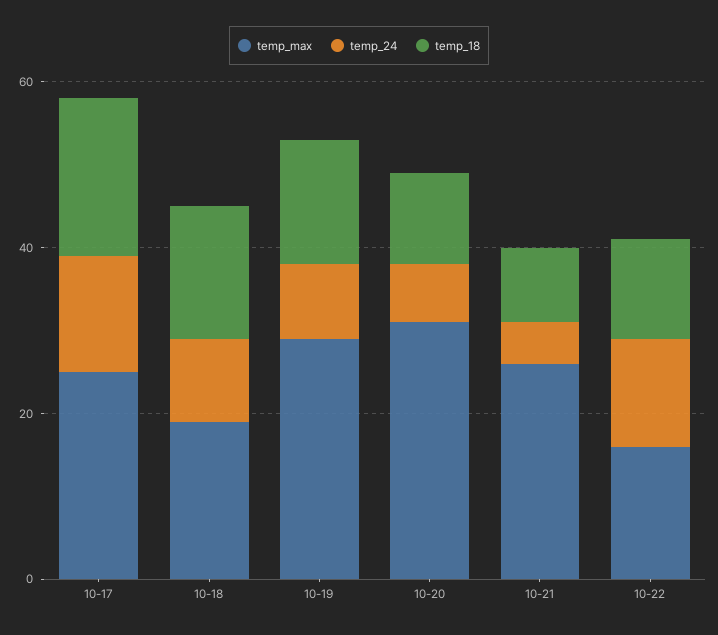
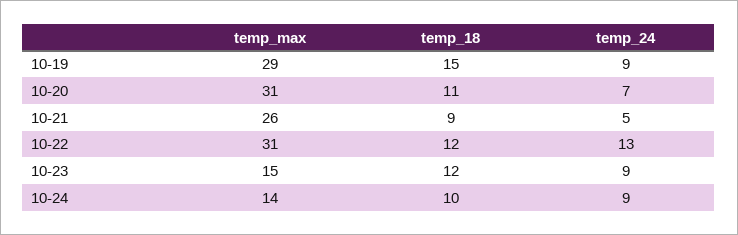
temp_max, 10-17: 25 -> none
temp_24, 10-17: 15 -> none
temp_18, 10-17: 20 -> none
temp_max, 10-18: 20 -> none
temp_24, 10-18: 10 -> none
temp_18, 10-18: 15 -> none
temp_max, 10-22: 15 -> 31
temp_max, 10-23: none -> 15
temp_18, 10-23: none -> 12
temp_24, 10-23: none -> 9
temp_max, 10-24: none -> 14
temp_18, 10-24: none -> 10
temp_24, 10-24: none -> 9

